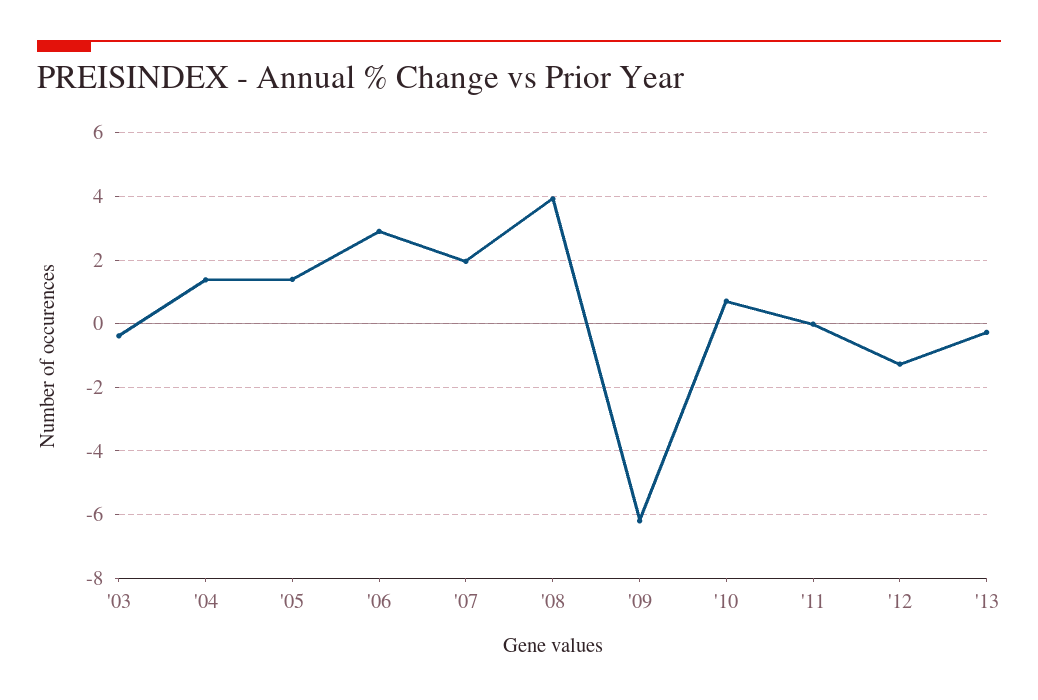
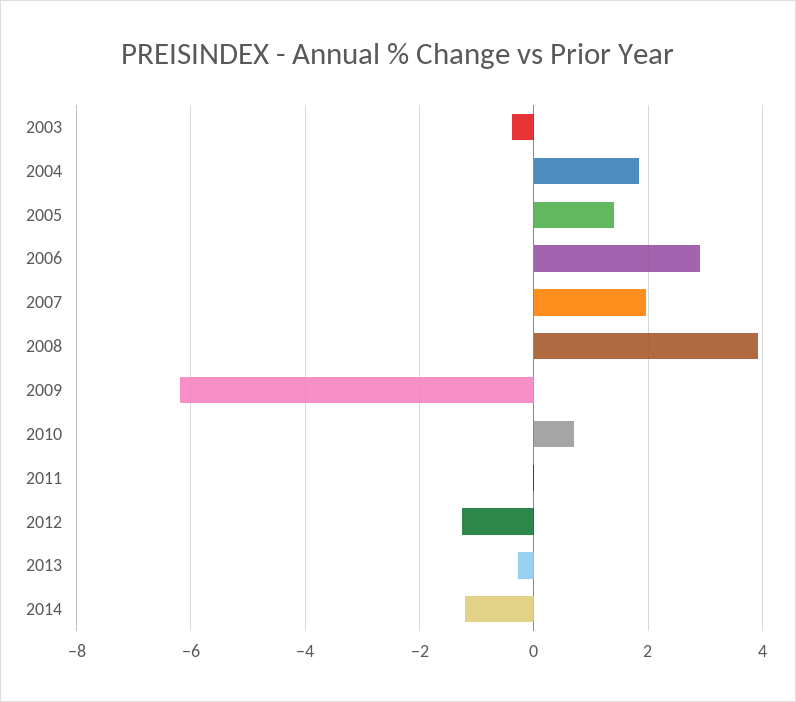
'04: 1.4 -> 1.8
2014: none -> -1.2

